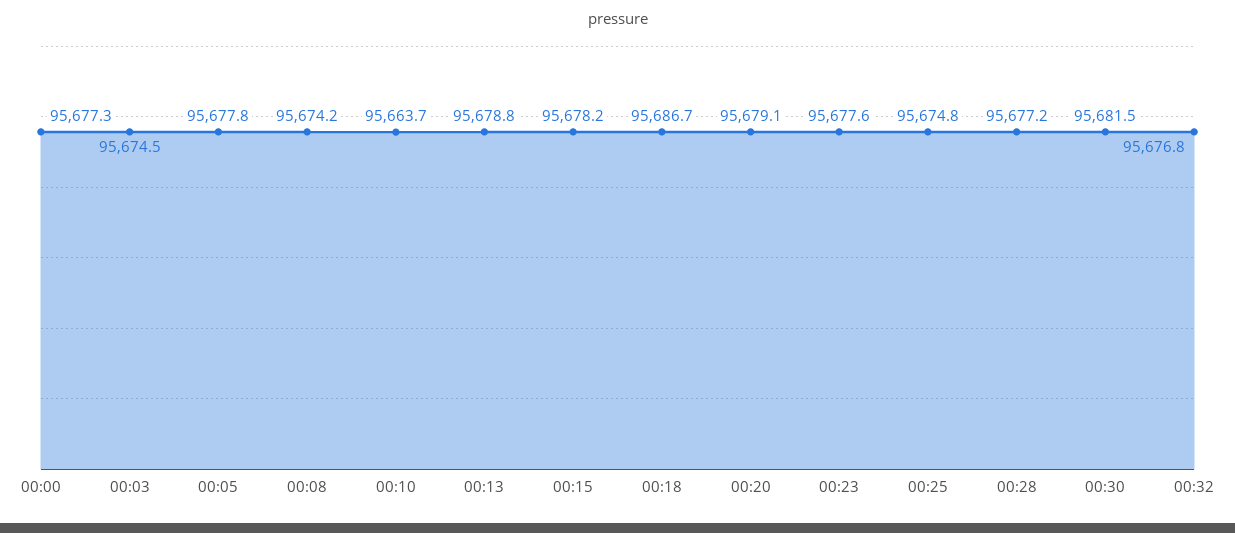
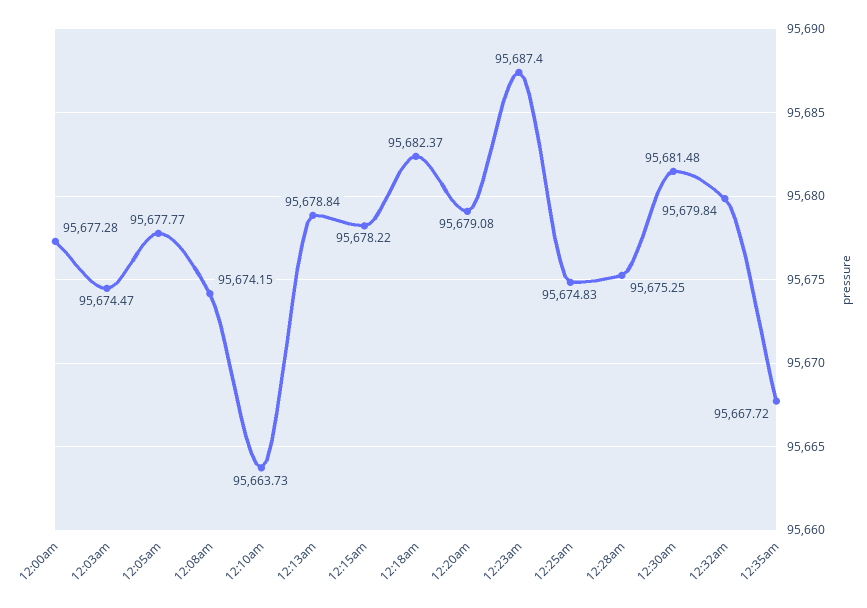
00:18: 95686.7 -> 95682.37
00:23: 95677.6 -> 95687.4
00:28: 95677.2 -> 95675.25
00:32: 95676.8 -> 95679.84
12:35am: none -> 95667.72

